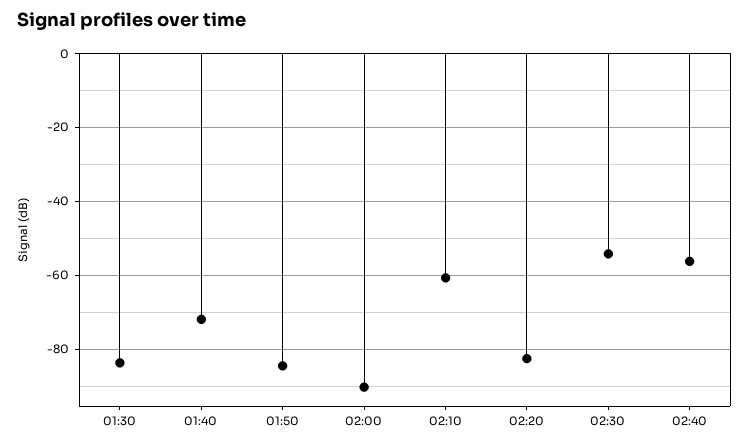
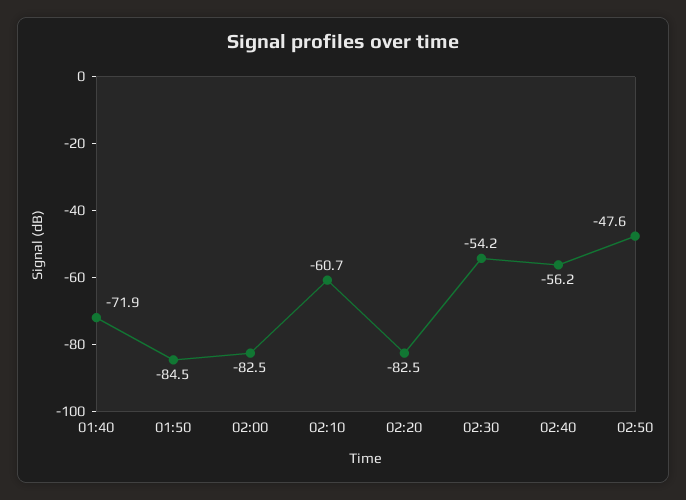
01:30: -84 -> none
02:00: -90 -> -82.5
02:50: none -> -47.6

